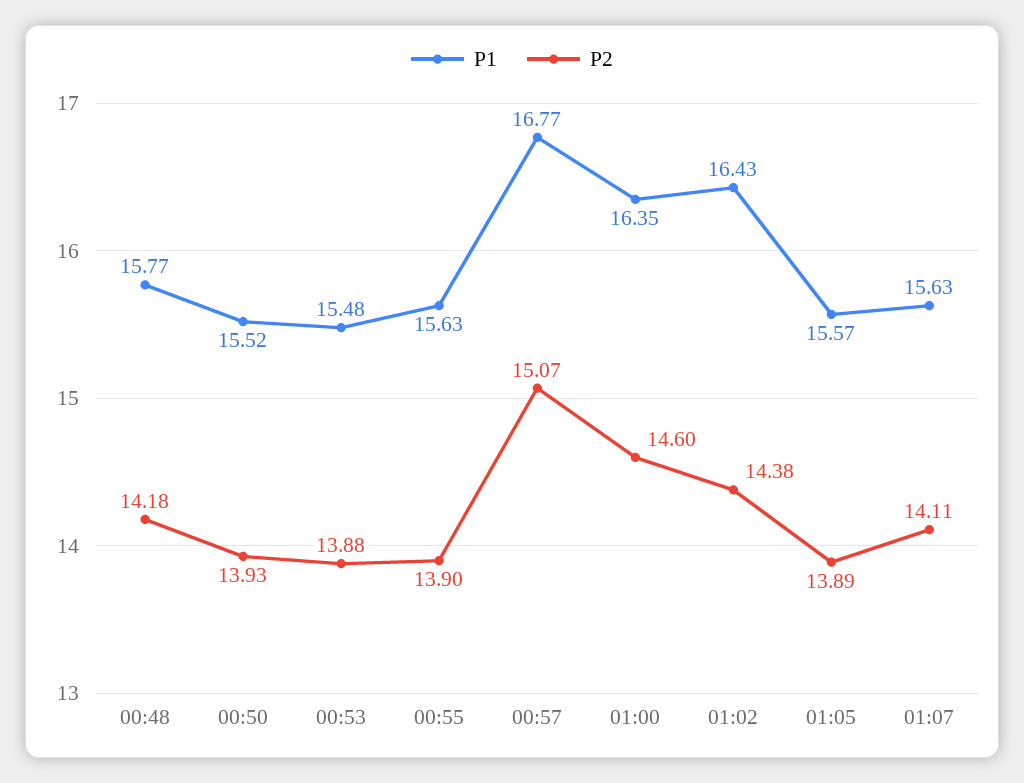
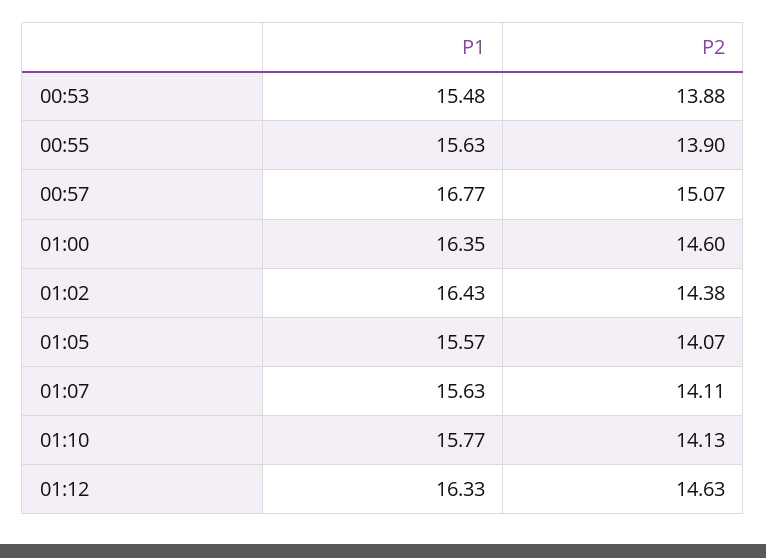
P1, 00:48: 15.77 -> none
P2, 00:48: 14.18 -> none
P1, 00:50: 15.52 -> none
P2, 00:50: 13.93 -> none
P2, 01:05: 13.89 -> 14.07
P1, 01:10: none -> 15.77
P2, 01:10: none -> 14.13
P1, 01:12: none -> 16.33
P2, 01:12: none -> 14.63

